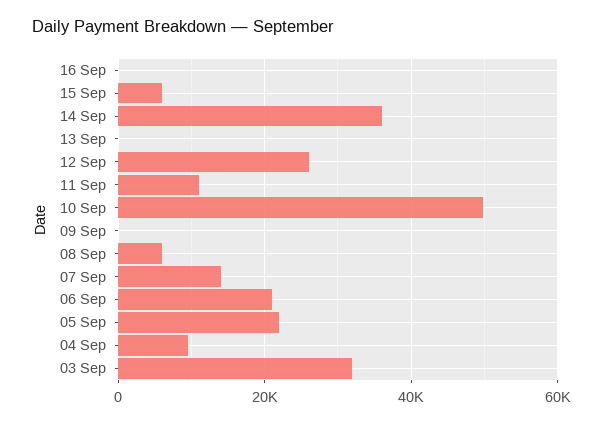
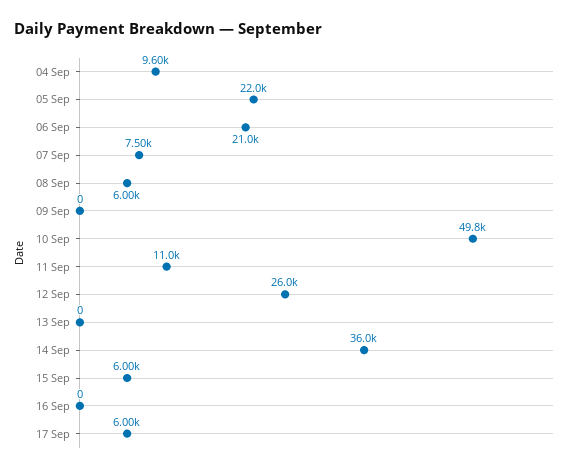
07 Sep: 14000 -> 7500
03 Sep: 32000 -> none
17 Sep: none -> 6000

